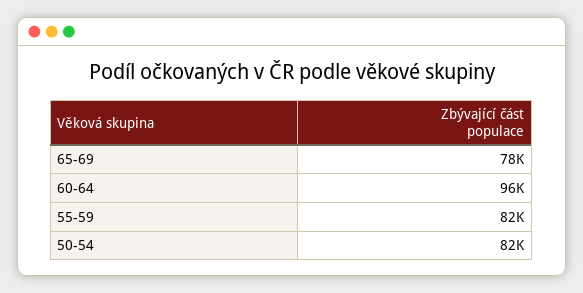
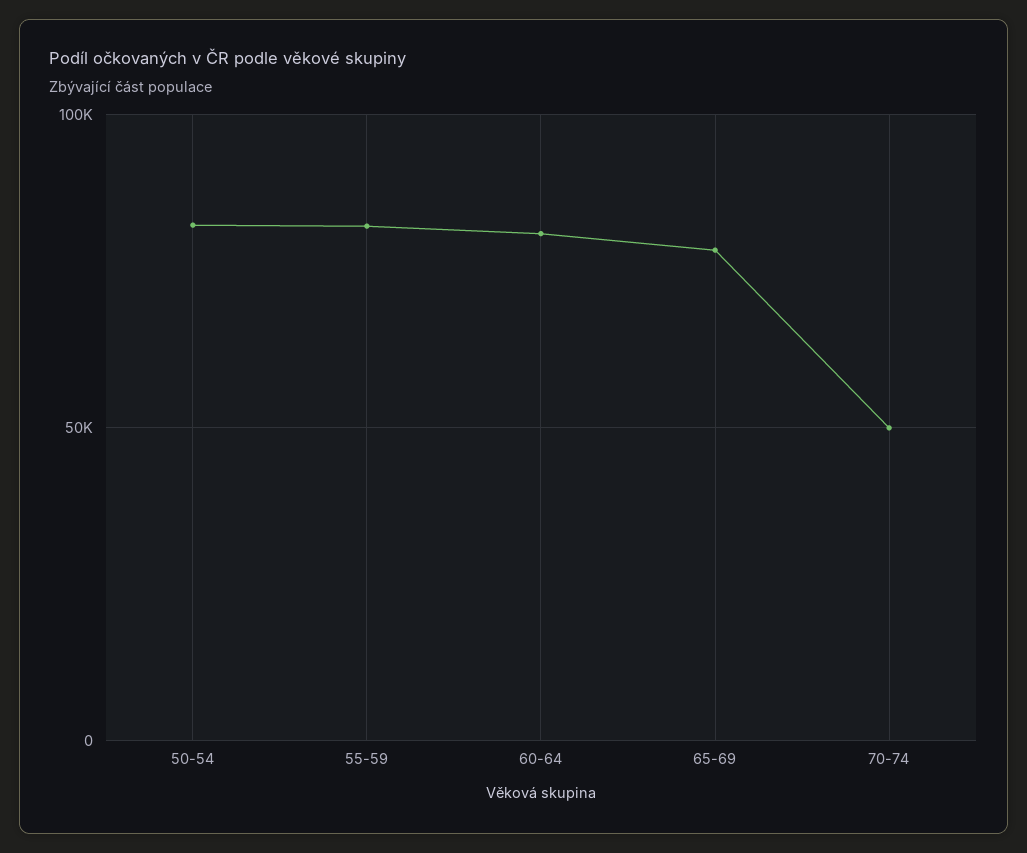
60-64: 96000 -> 80000
70-74: none -> 50000

